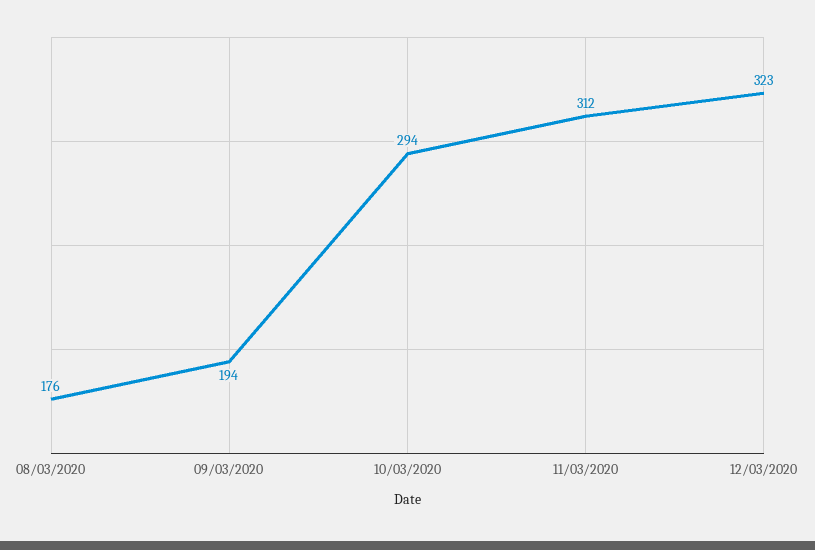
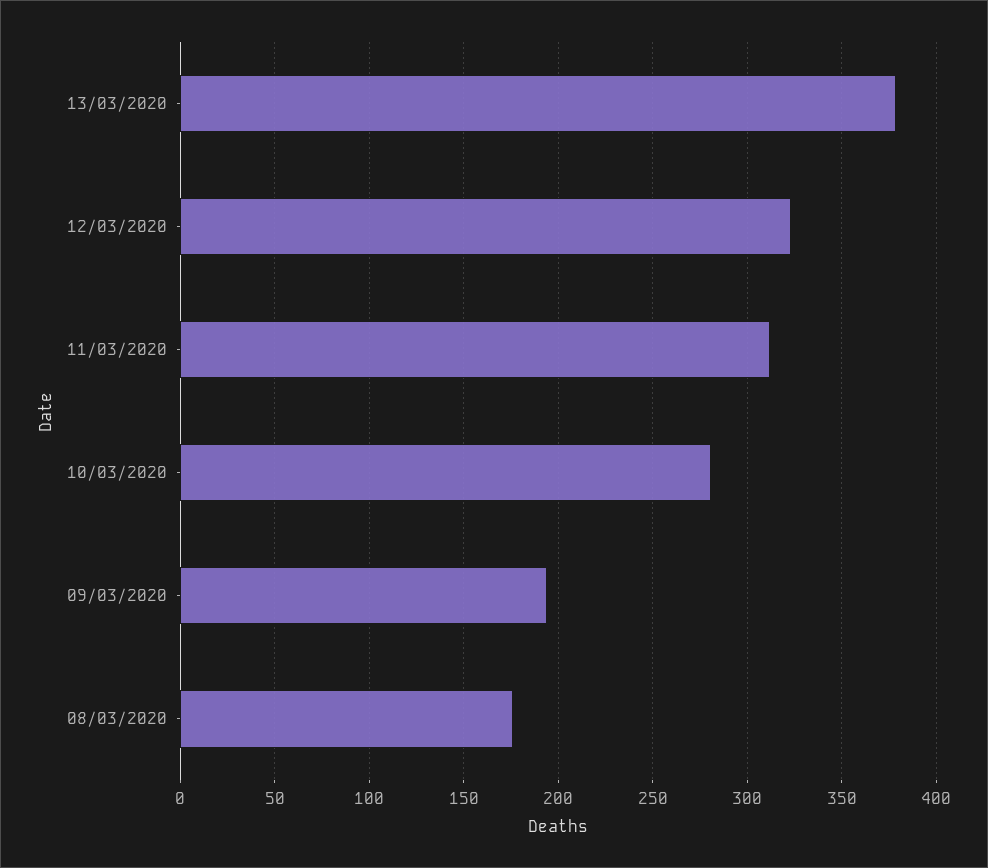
10/03/2020: 294 -> 280
13/03/2020: none -> 380

